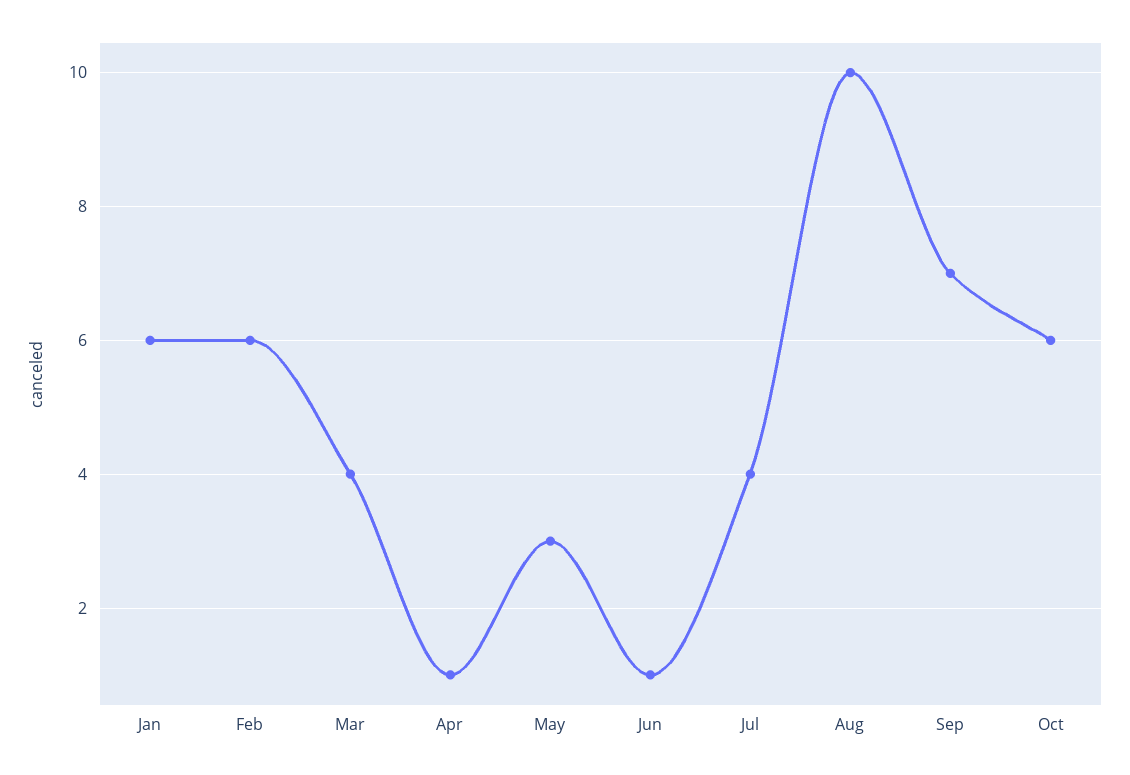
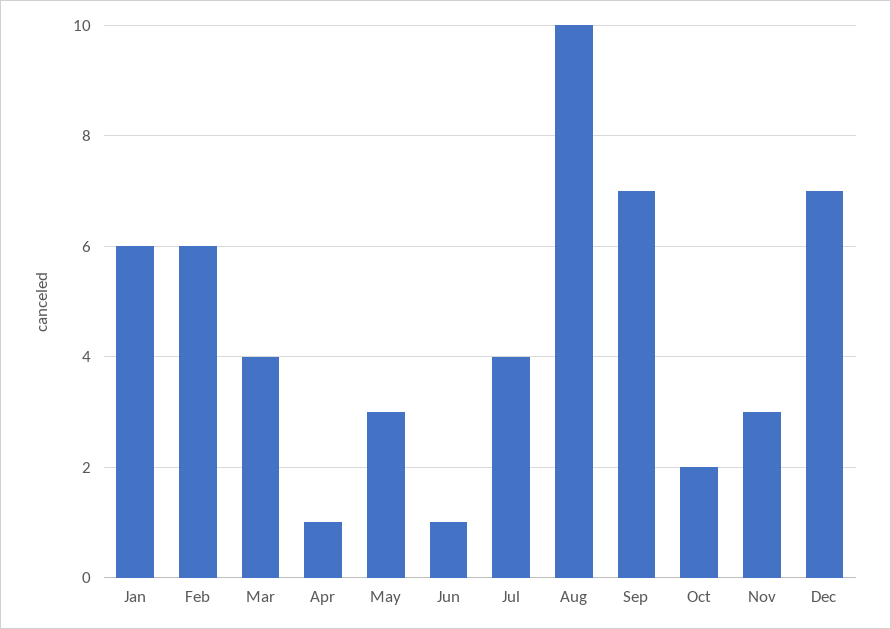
Oct: 6 -> 2
Nov: none -> 3
Dec: none -> 7

